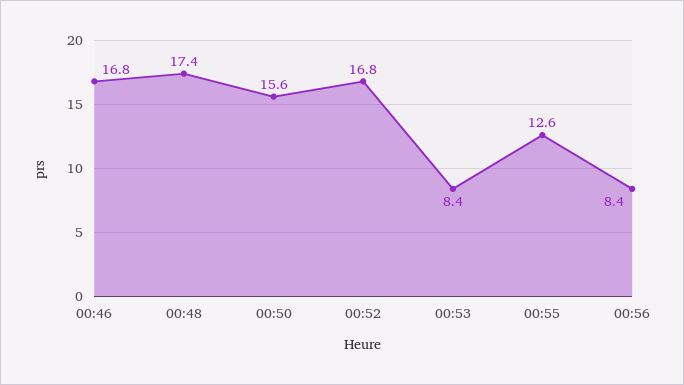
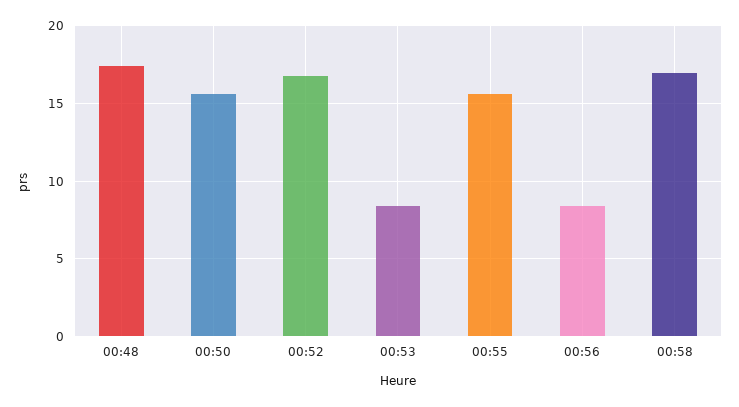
00:46: 16.8 -> none
00:55: 12.6 -> 15.5
00:58: none -> 17

